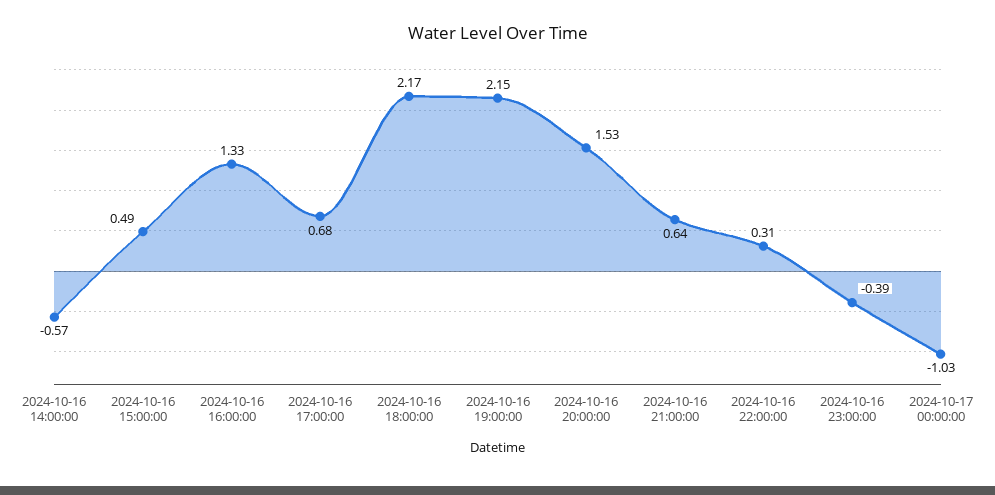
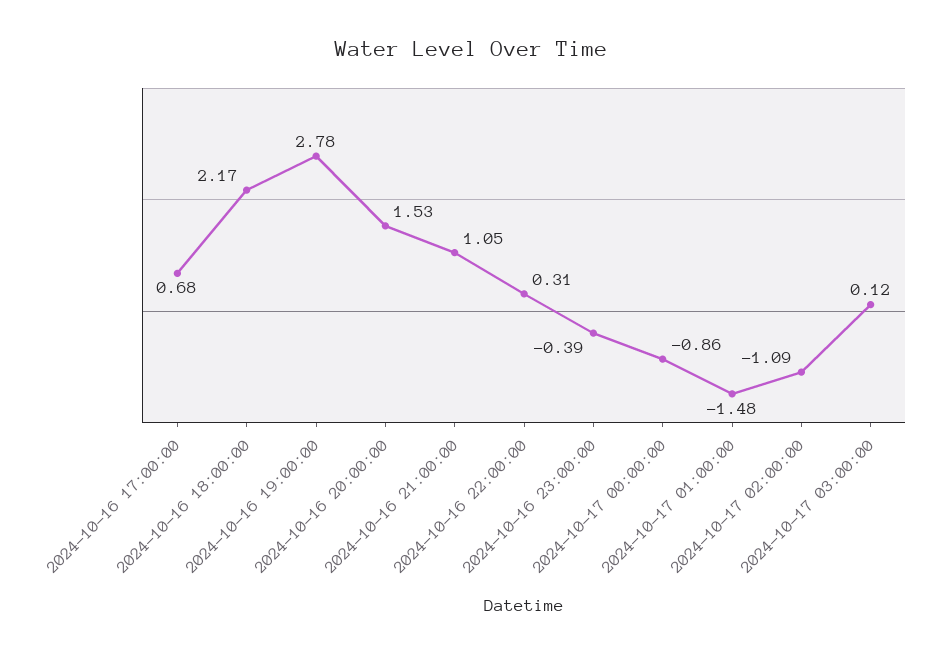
2024-10-16 14:00:00: -0.57 -> none
2024-10-16 15:00:00: 0.49 -> none
2024-10-16 16:00:00: 1.33 -> none
2024-10-16 19:00:00: 2.15 -> 2.78
2024-10-16 21:00:00: 0.64 -> 1.05
2024-10-17 00:00:00: -1.03 -> -0.86
2024-10-17 01:00:00: none -> -1.48
2024-10-17 02:00:00: none -> -1.09
2024-10-17 03:00:00: none -> 0.12

